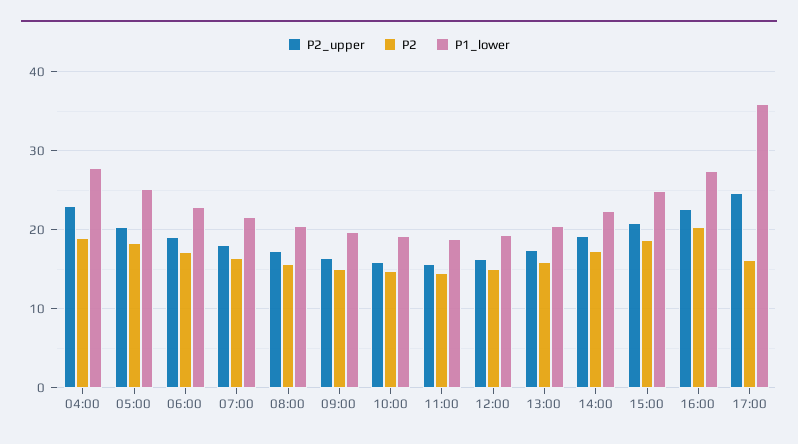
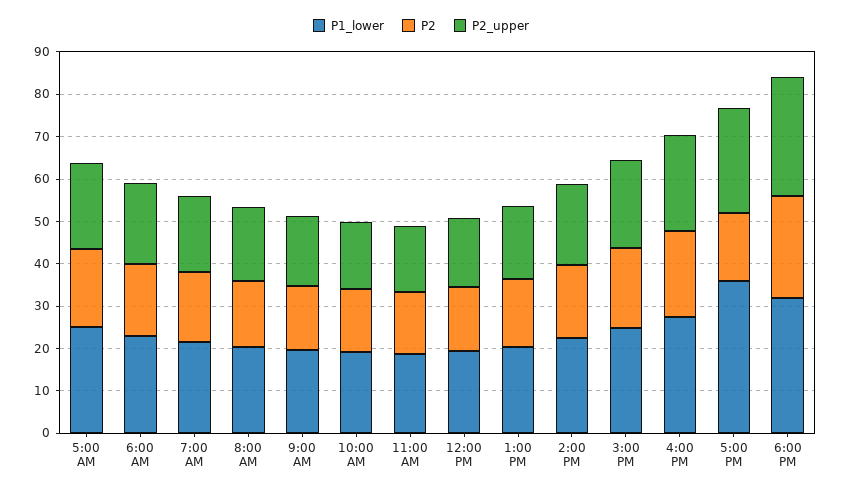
P2_upper, 04:00: 23 -> none
P2, 04:00: 19 -> none
P1_lower, 04:00: 28 -> none
P1_lower, 6:00 PM: none -> 32
P2, 6:00 PM: none -> 24
P2_upper, 6:00 PM: none -> 28

